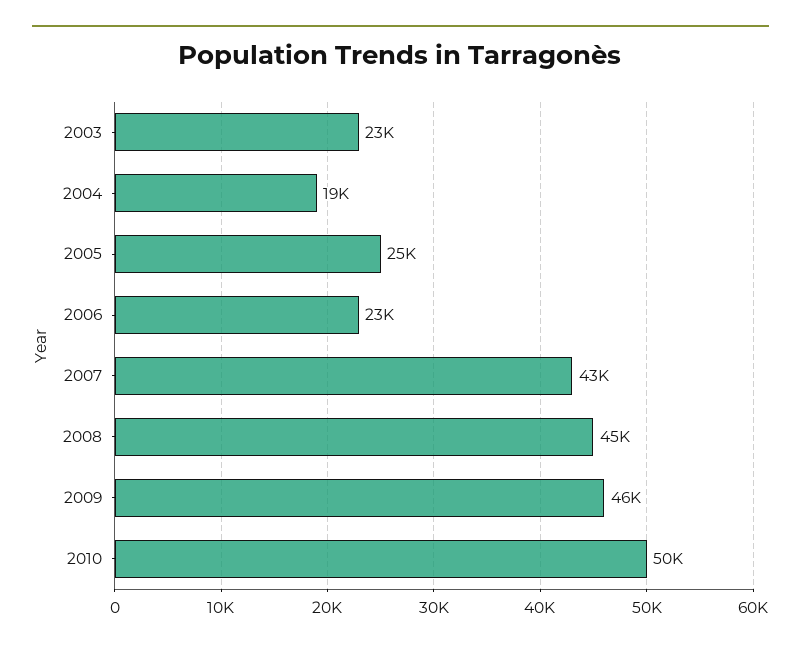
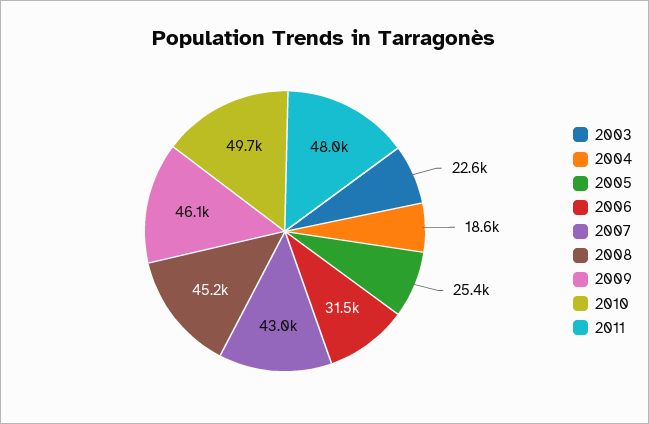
2006: 23000 -> 31500
2011: none -> 48000

